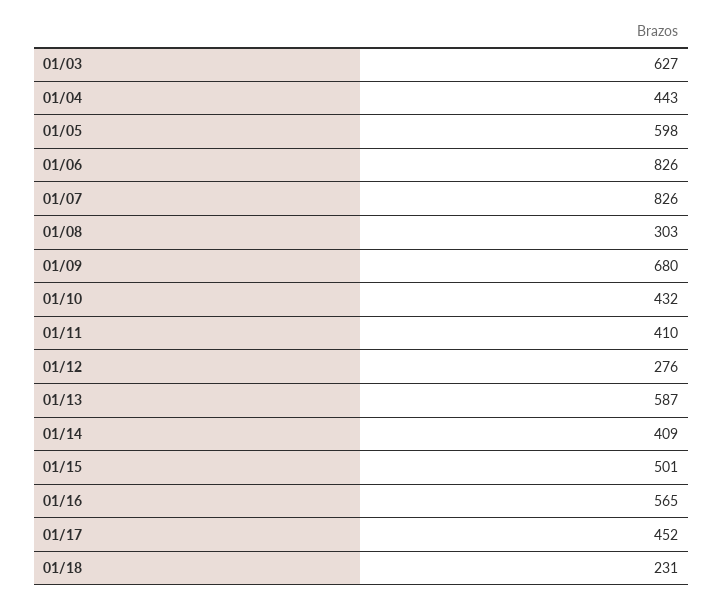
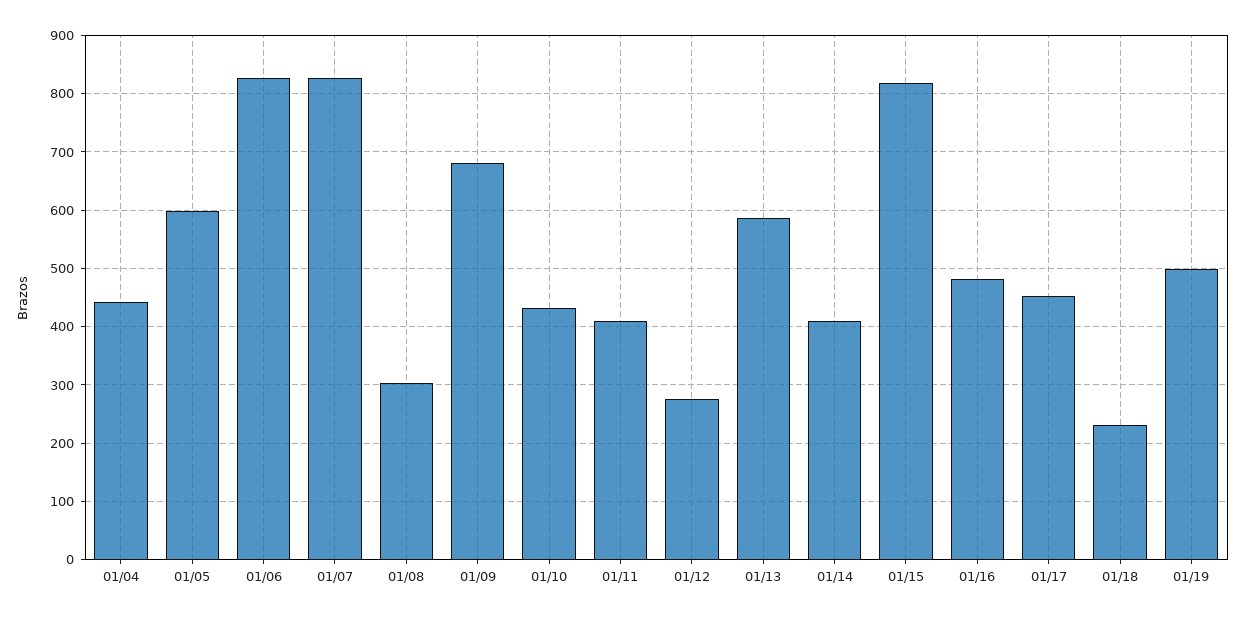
01/03: 627 -> none
01/15: 501 -> 820
01/16: 565 -> 480
01/19: none -> 500

